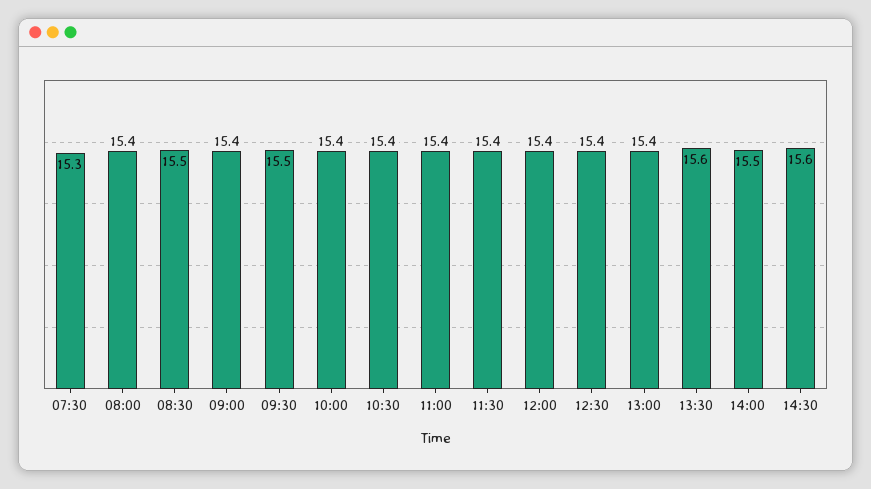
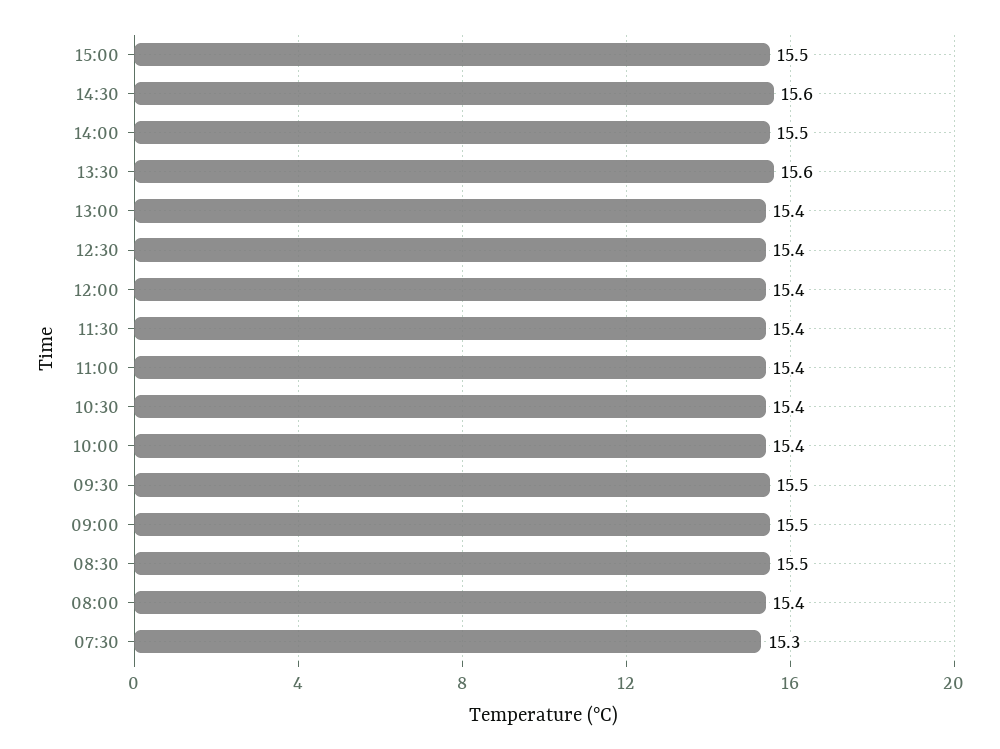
09:00: 15.4 -> 15.5
15:00: none -> 15.5

